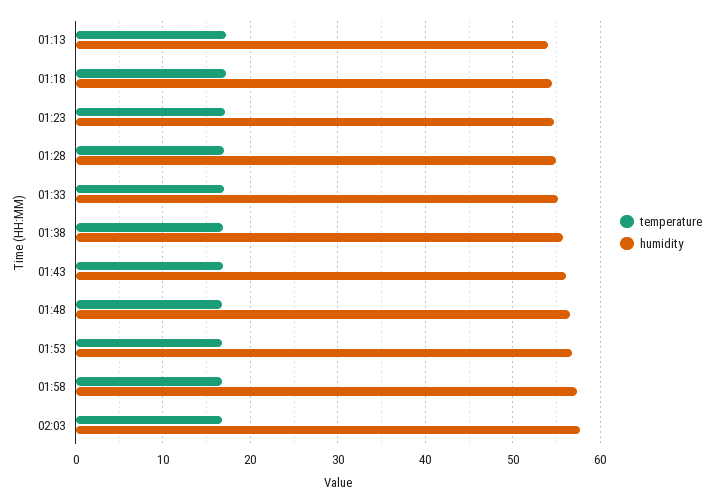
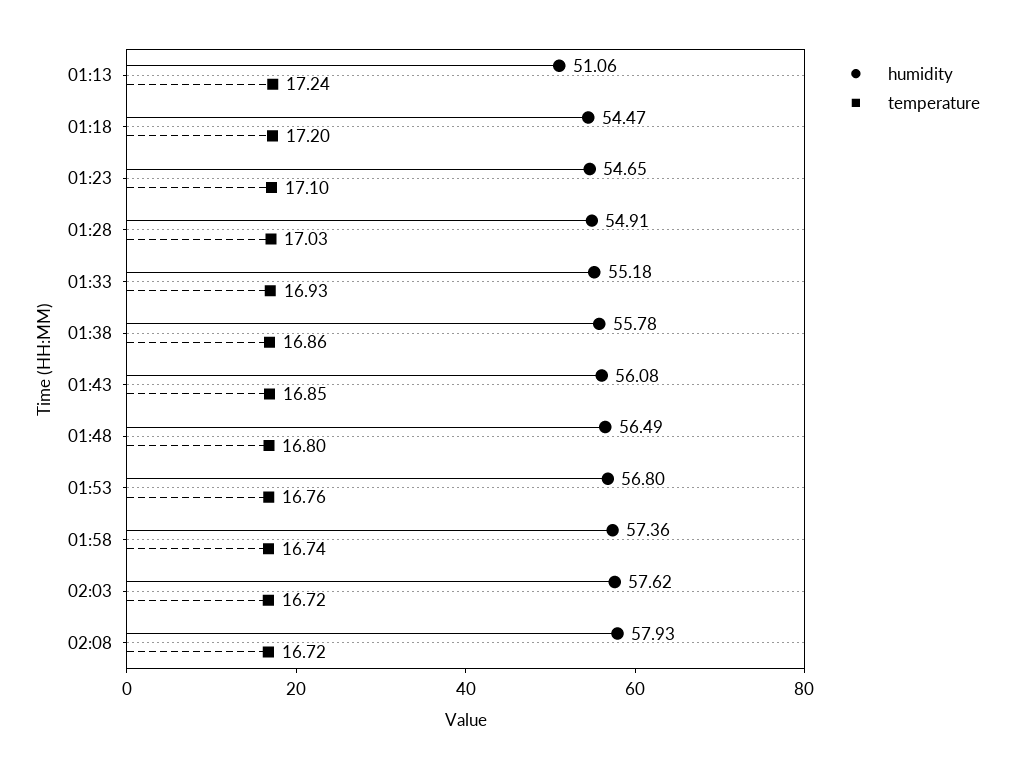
humidity, 01:13: 54 -> 51.06
humidity, 02:08: none -> 57.93
temperature, 02:08: none -> 16.72

